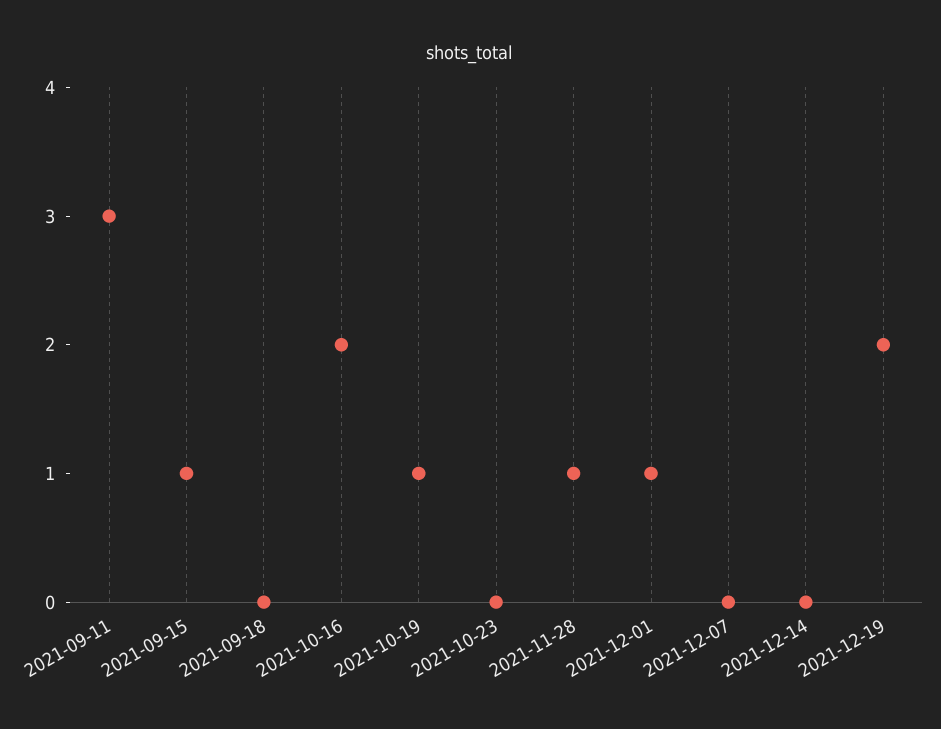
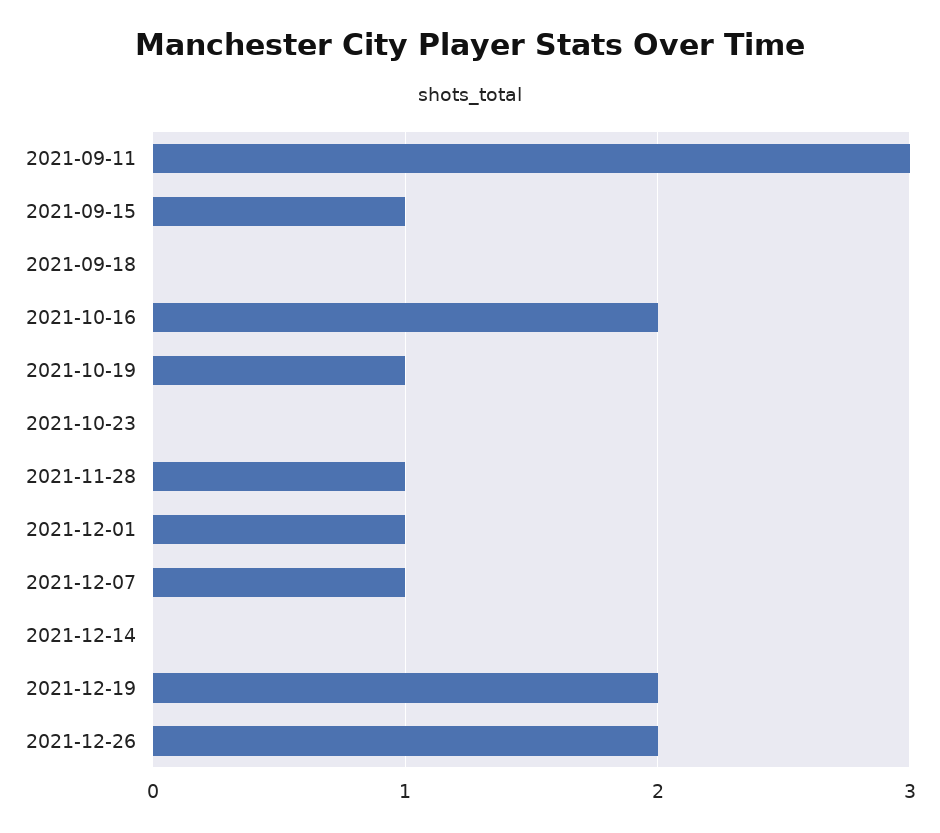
2021-12-07: 0 -> 1
2021-12-26: none -> 2

